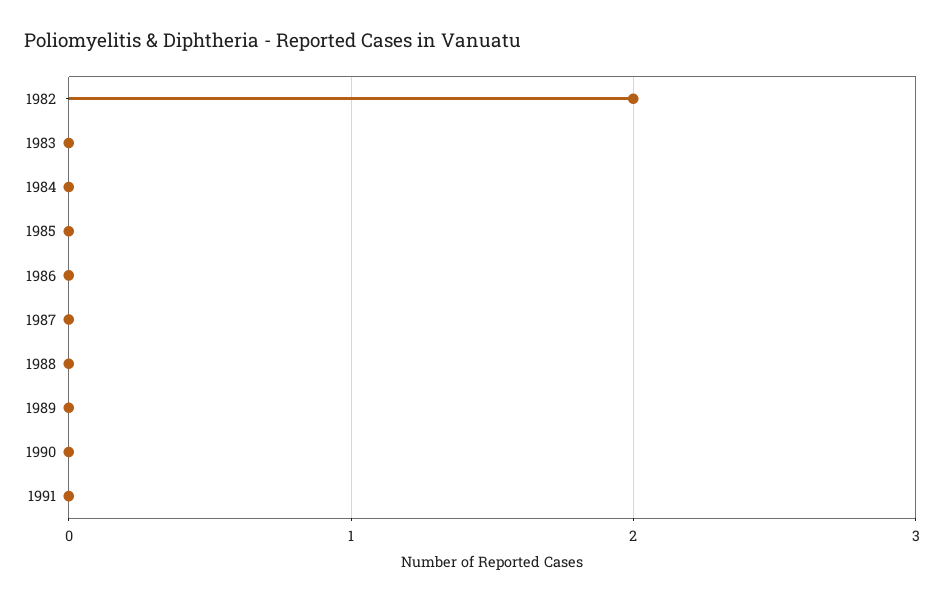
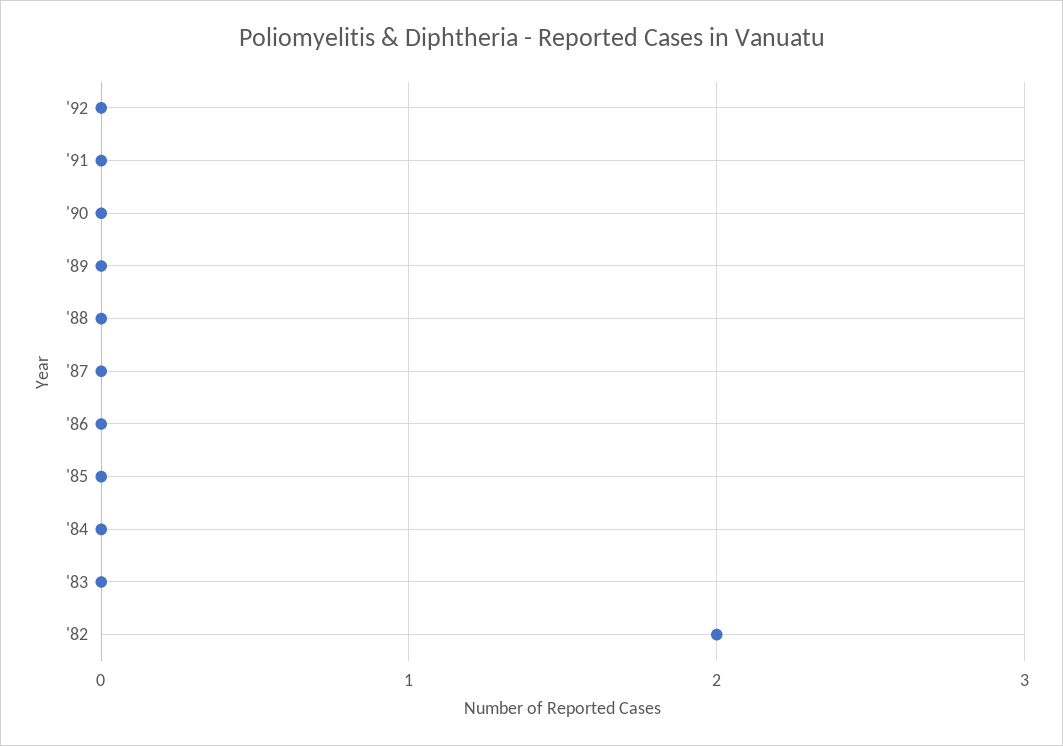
'92: none -> 0

